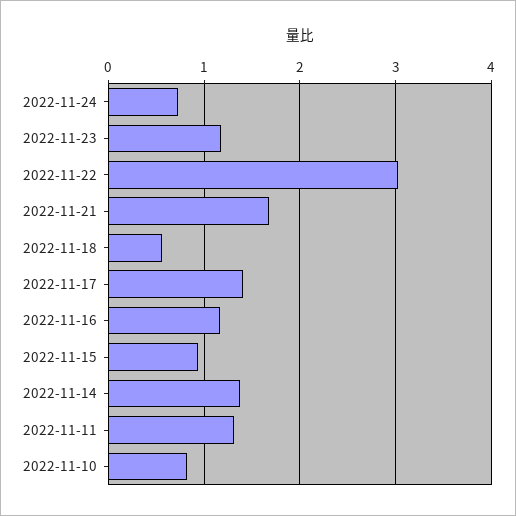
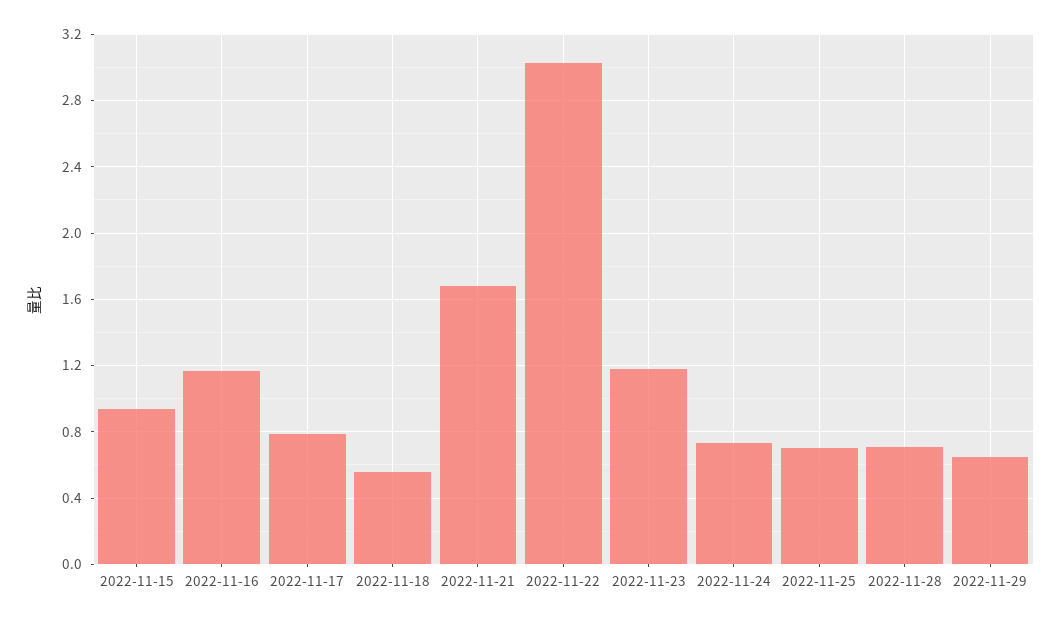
2022-11-17: 1.4 -> 0.8
2022-11-14: 1.4 -> none
2022-11-11: 1.3 -> none
2022-11-10: 0.8 -> none
2022-11-25: none -> 0.7
2022-11-28: none -> 0.7
2022-11-29: none -> 0.65

